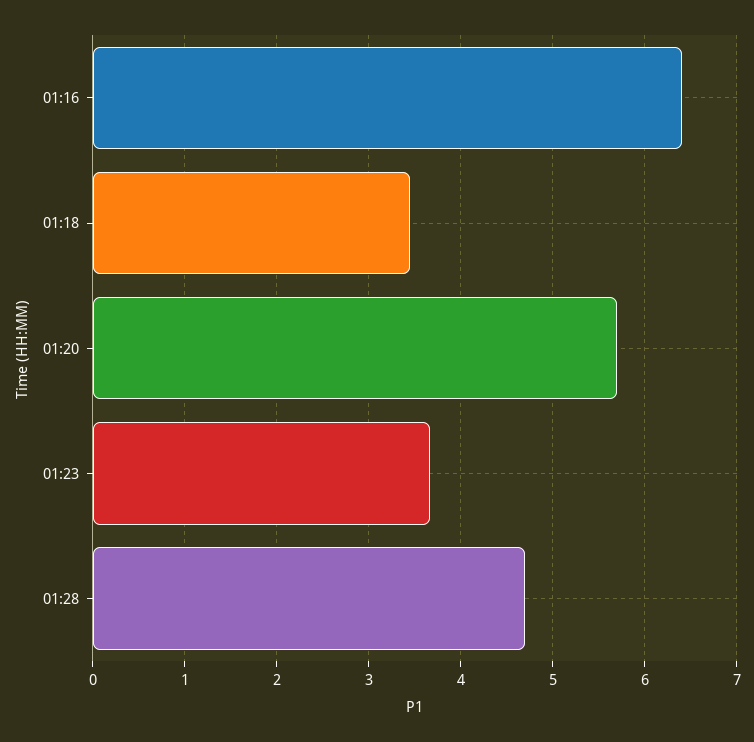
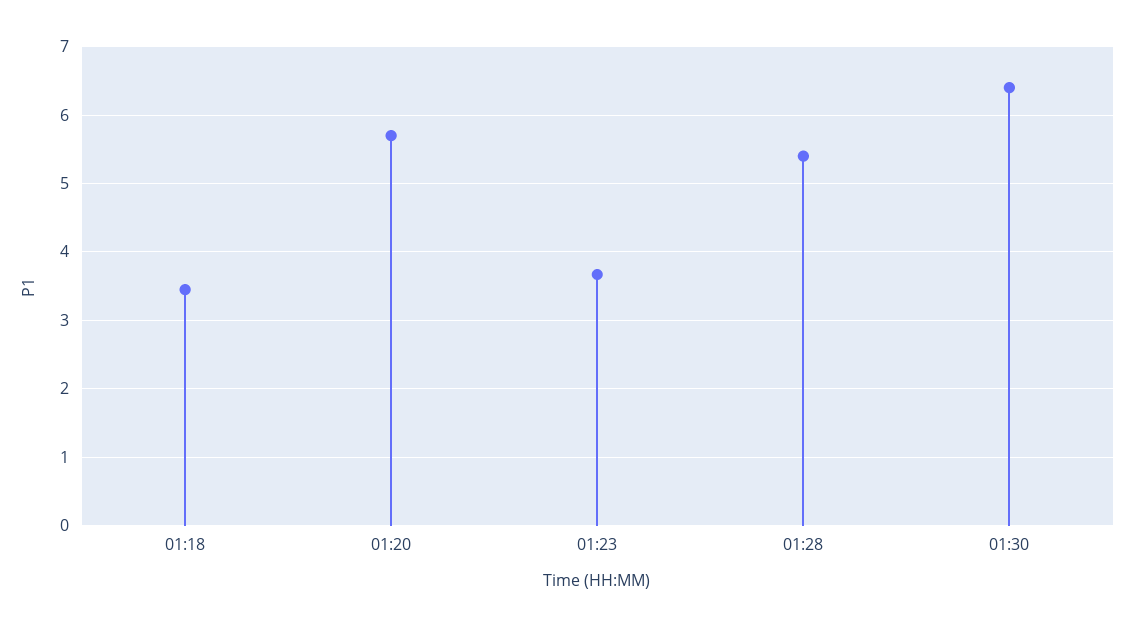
01:16: 6.4 -> none
01:28: 4.7 -> 5.4
01:30: none -> 6.4

